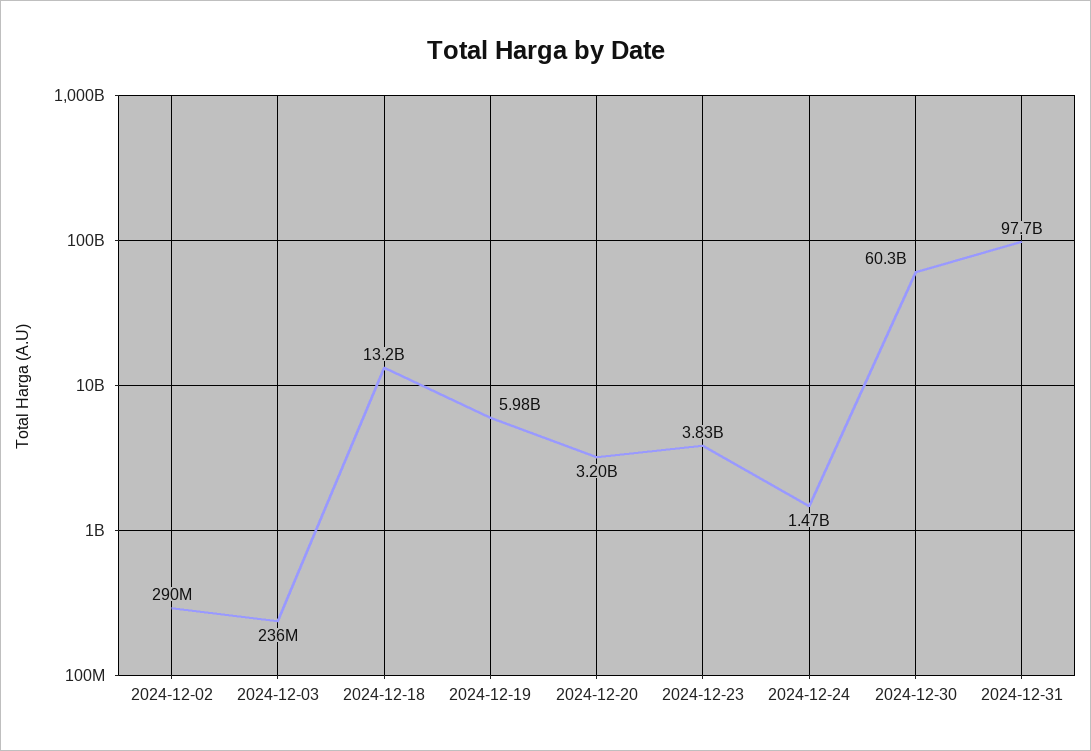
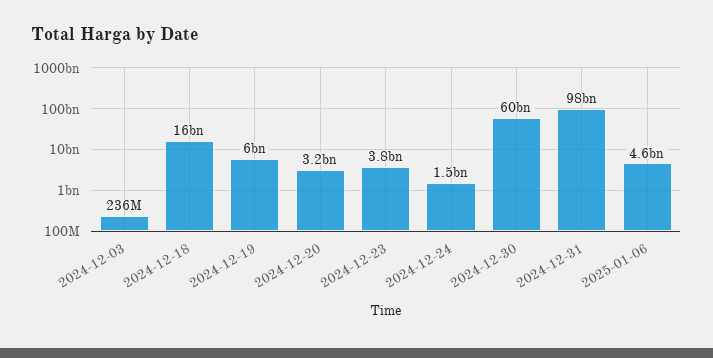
2024-12-02: 290000000 -> none
2024-12-18: 13200000000 -> 16000000000
2025-01-06: none -> 4600000000

